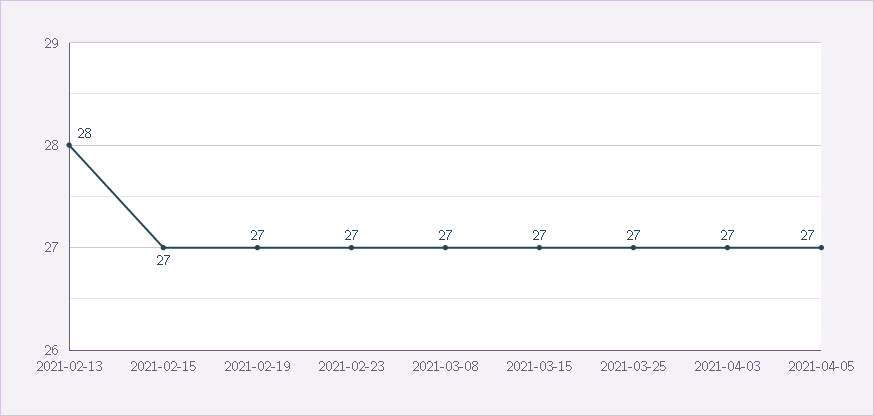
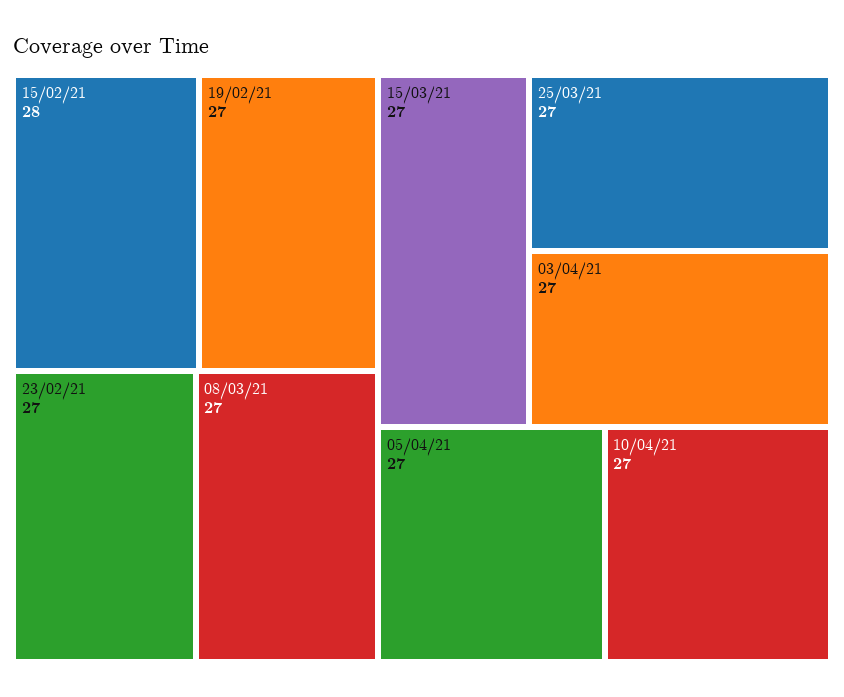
2021-02-13: 28 -> none
2021-02-15: 27 -> 28
10/04/21: none -> 27

